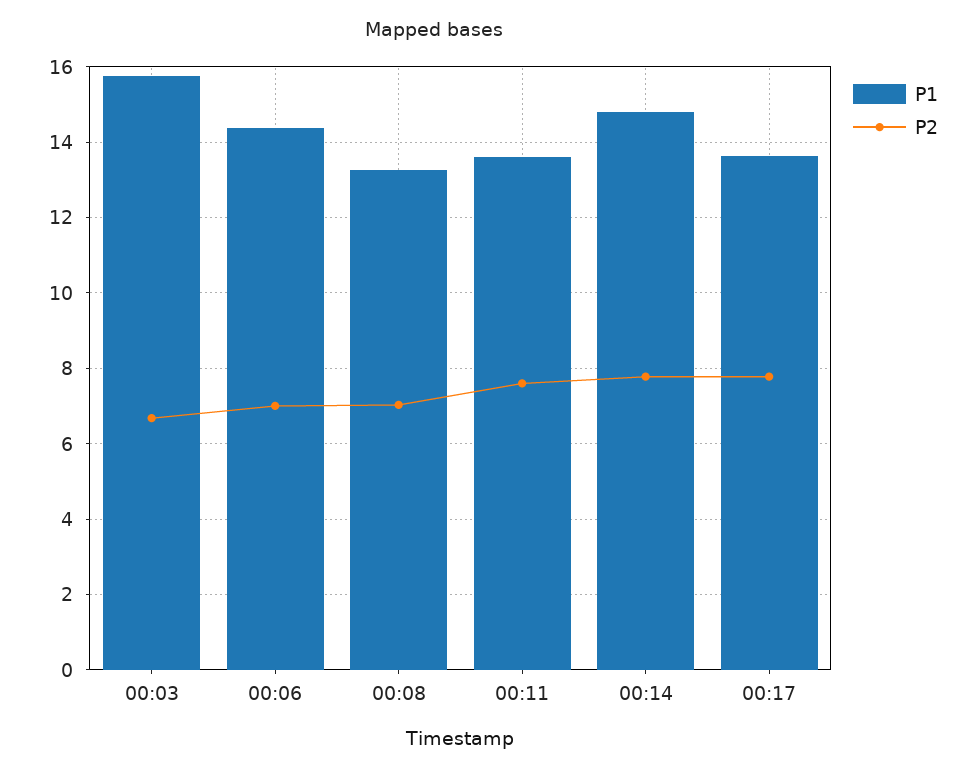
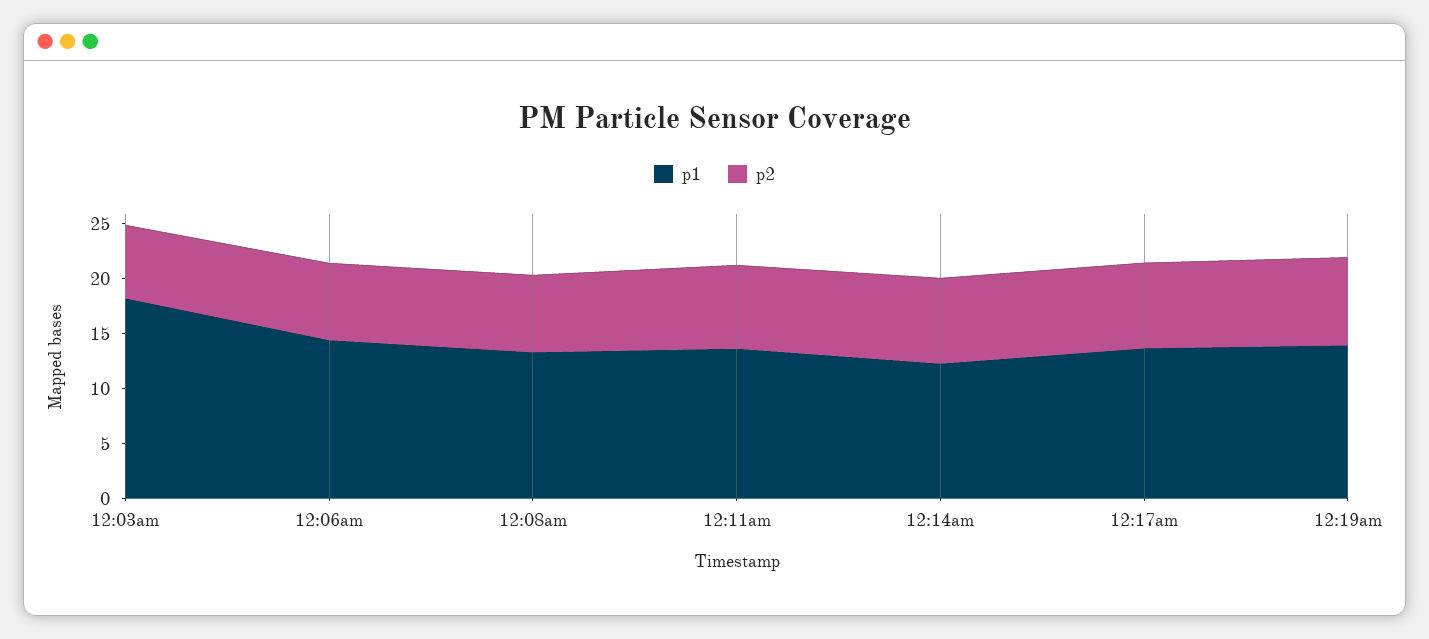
P1, 00:03: 15.8 -> 18
P1, 00:14: 14.8 -> 12
P1, 12:19am: none -> 14
P2, 12:19am: none -> 8

